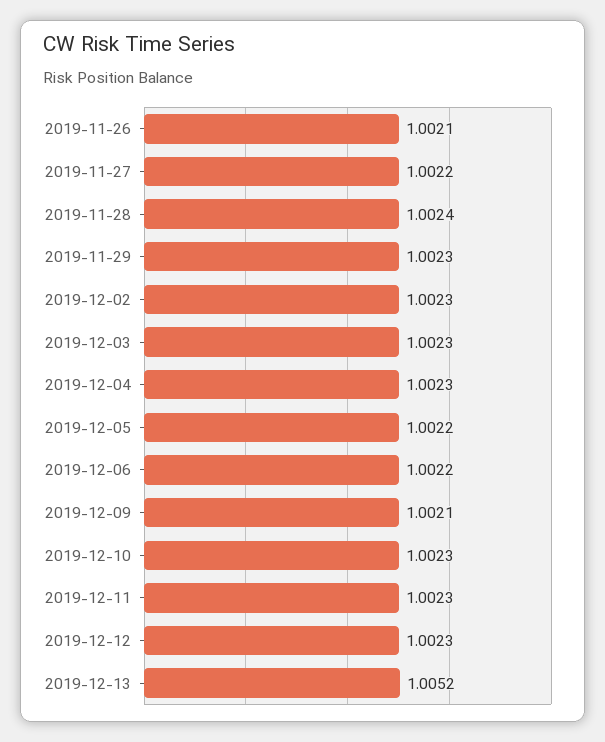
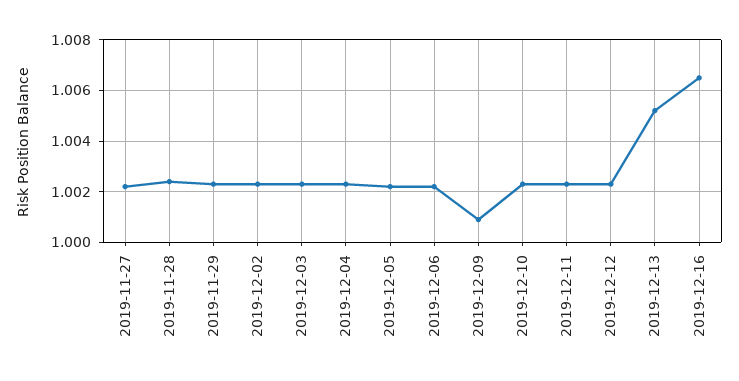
2019-11-26: 1.0021 -> none
2019-12-09: 1.0021 -> 1.001
2019-12-16: none -> 1.0065

